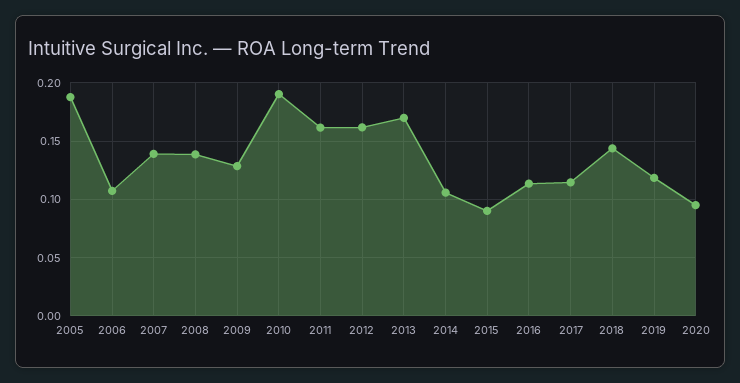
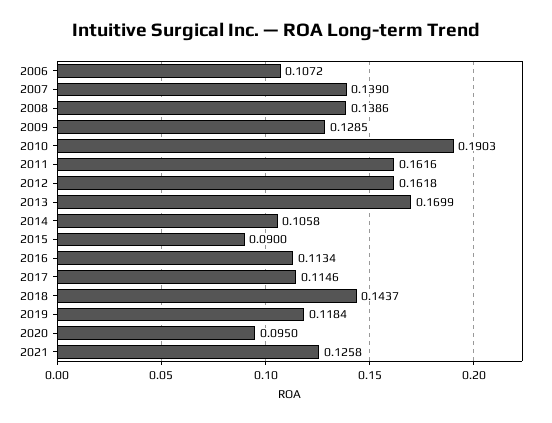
2005: 0.19 -> none
2021: none -> 0.1258

